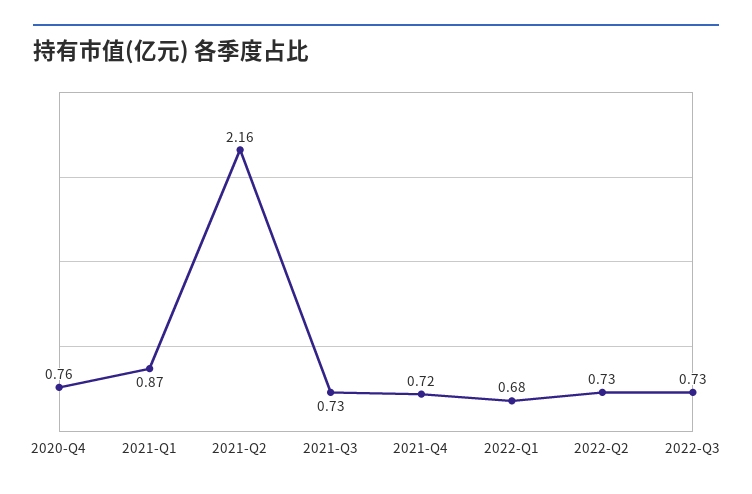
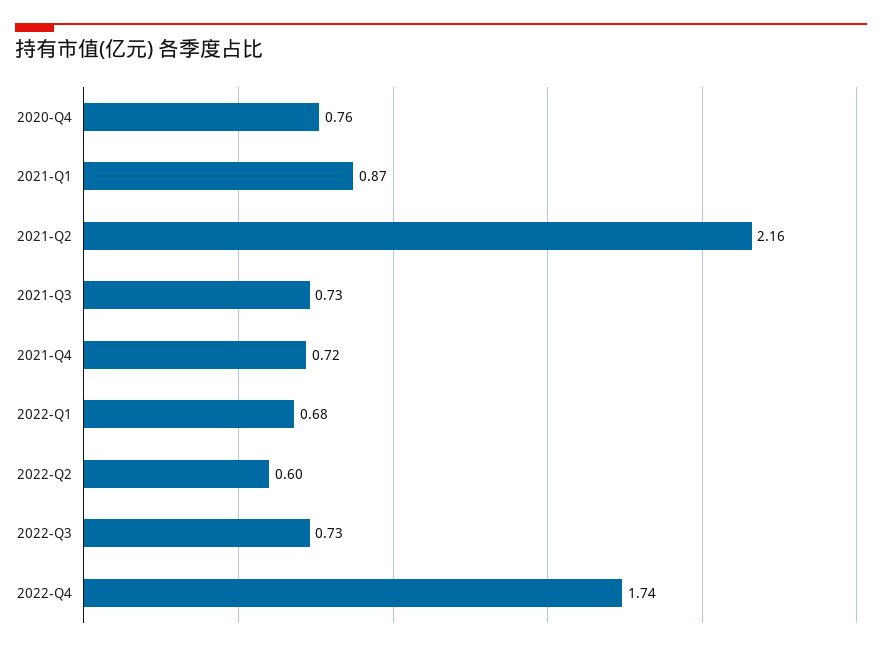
2022-Q2: 0.73 -> 0.6
2022-Q4: none -> 1.74

